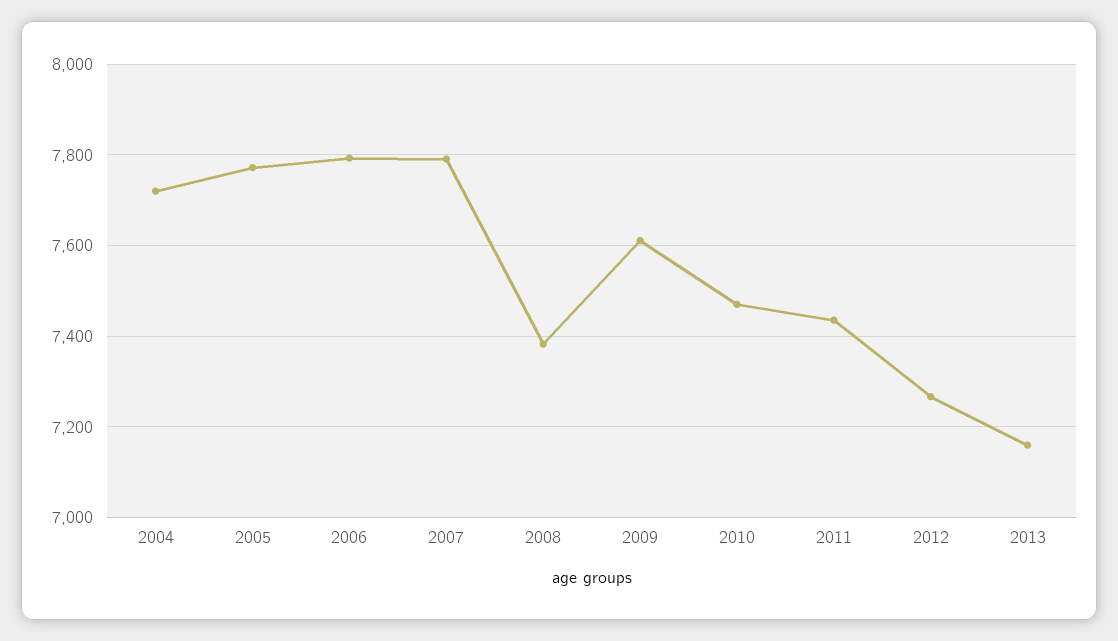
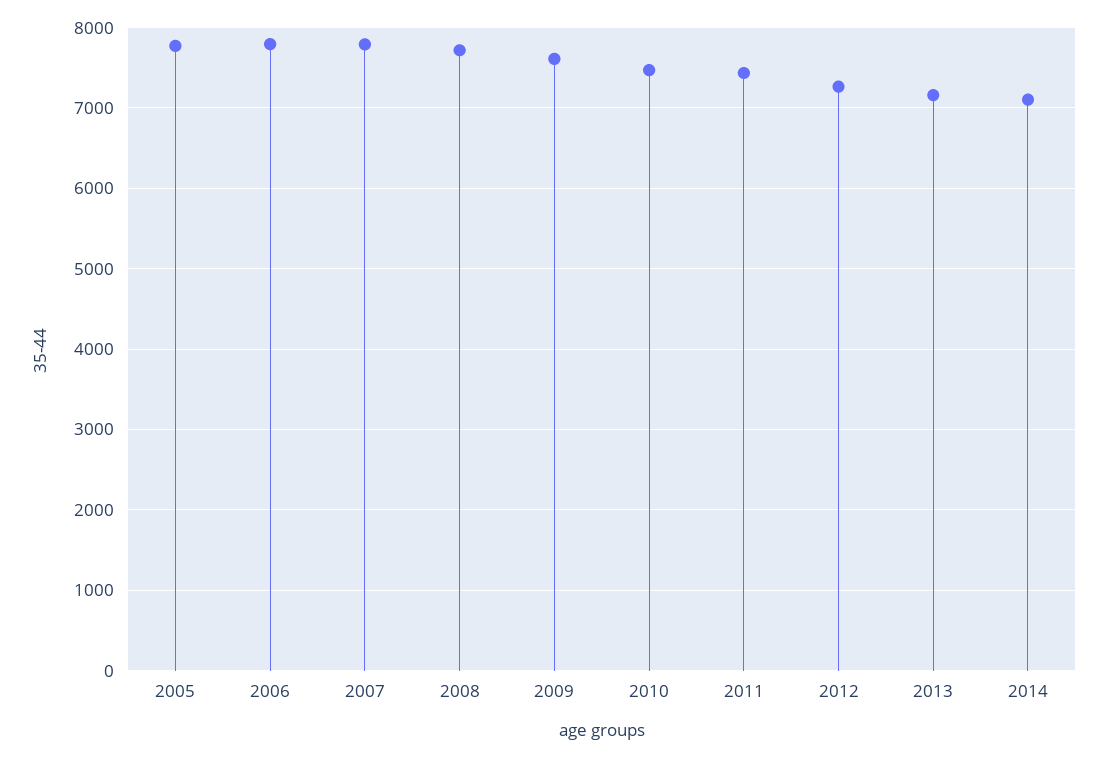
2004: 7720 -> none
2008: 7380 -> 7700
2014: none -> 7100

